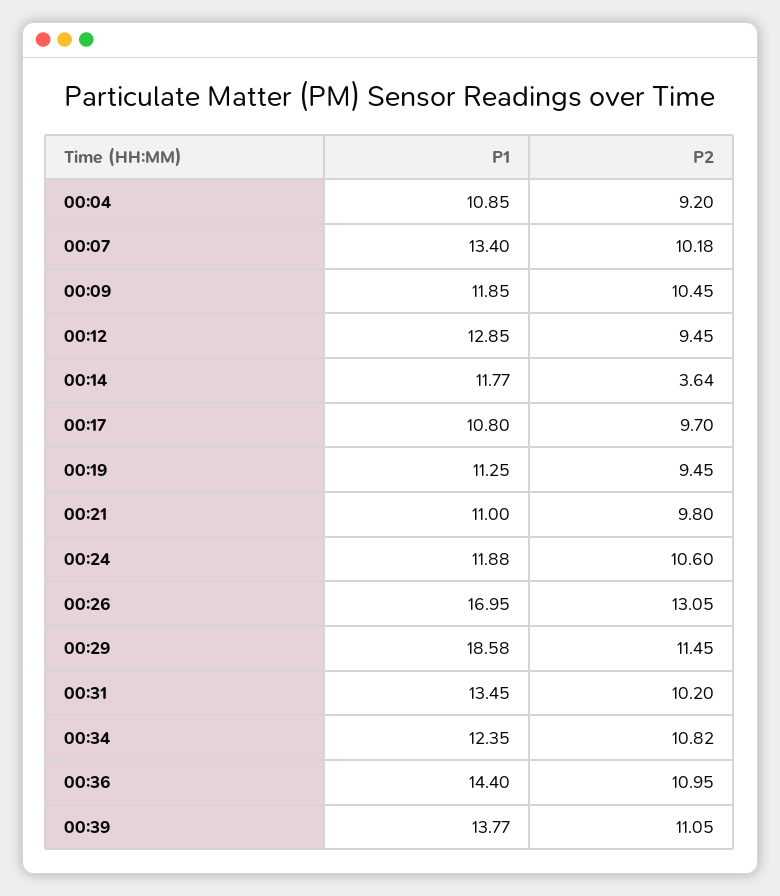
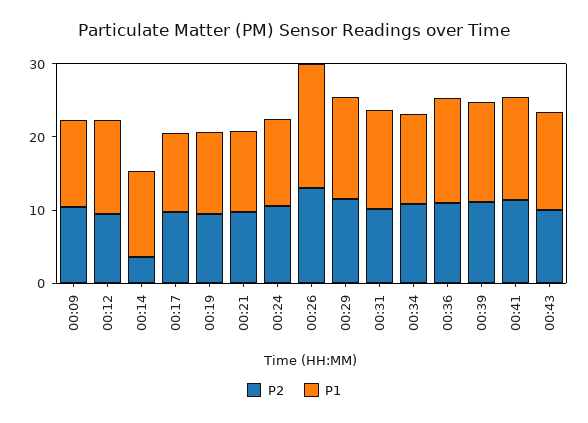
P1, 00:04: 10.85 -> none
P2, 00:04: 9.2 -> none
P1, 00:07: 13.4 -> none
P2, 00:07: 10.18 -> none
P1, 00:29: 18.58 -> 14
P2, 00:41: none -> 12
P1, 00:41: none -> 14
P2, 00:43: none -> 10
P1, 00:43: none -> 14

